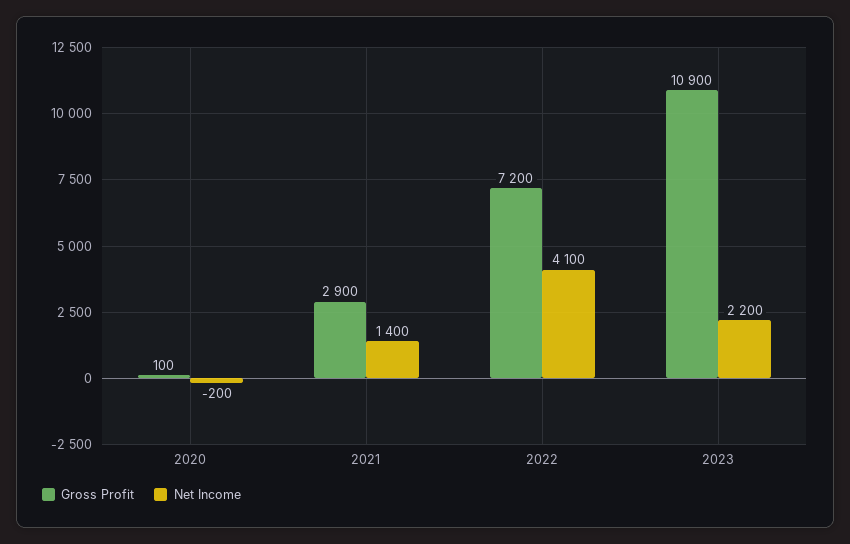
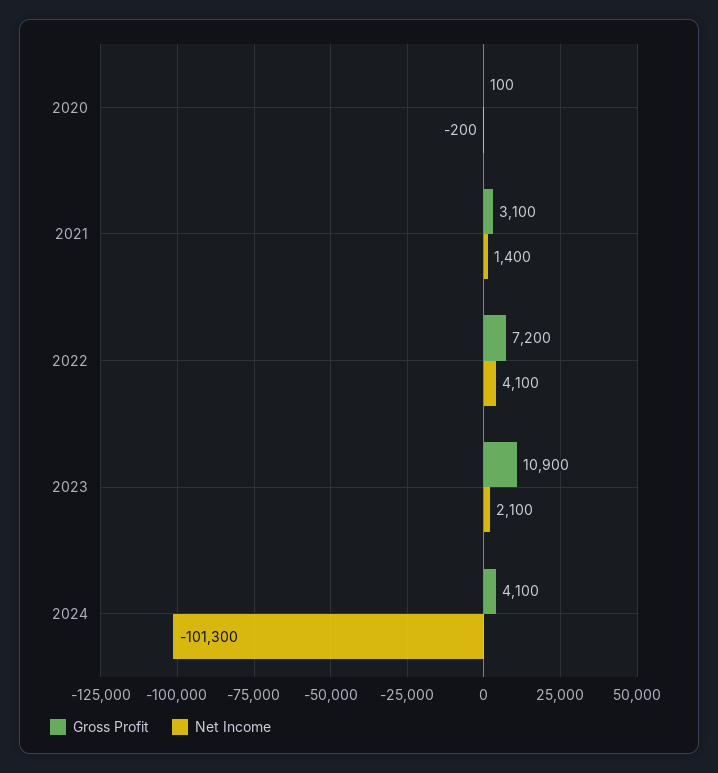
Gross Profit, 2021: 2900 -> 3100
Net Income, 2023: 2200 -> 2100
Gross Profit, 2024: none -> 4100
Net Income, 2024: none -> -101300

